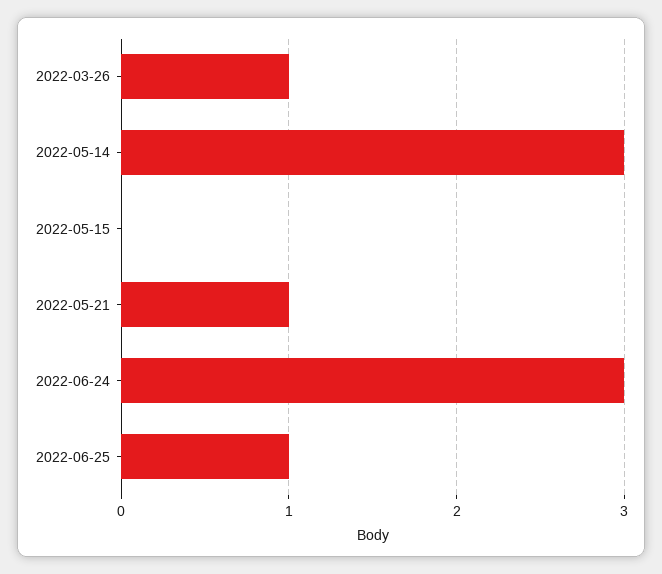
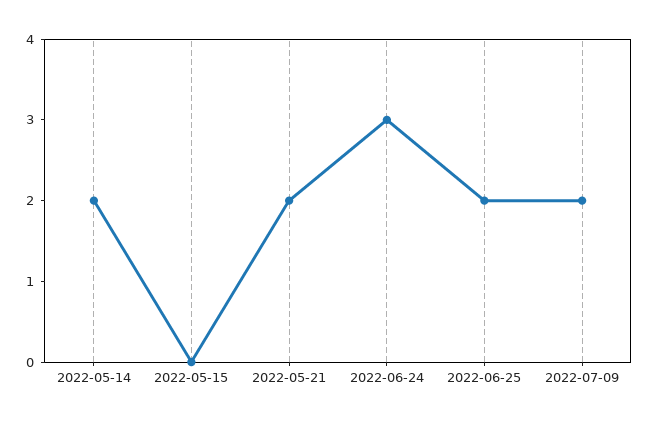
2022-03-26: 1 -> none
2022-05-14: 3 -> 2
2022-05-21: 1 -> 2
2022-06-25: 1 -> 2
2022-07-09: none -> 2

